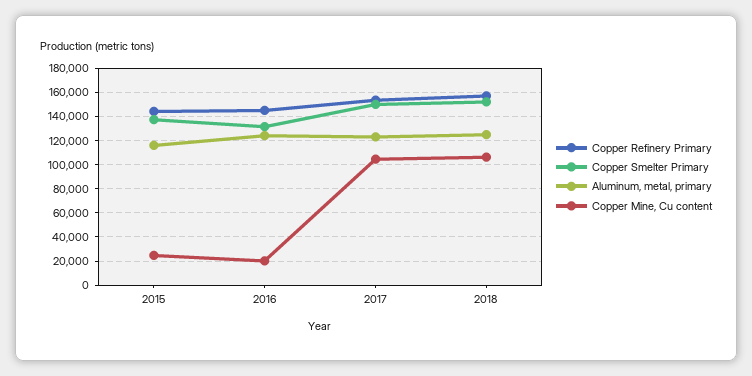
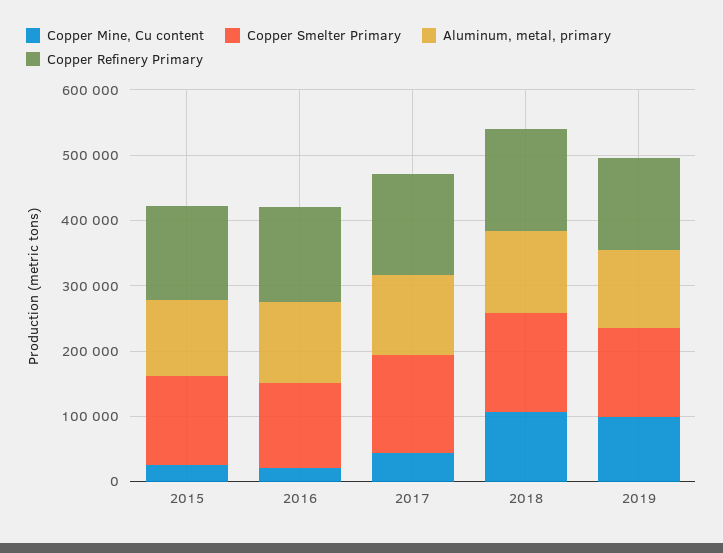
Copper Mine, Cu content, 2017: 105000 -> 40000
Copper Mine, Cu content, 2019: none -> 100000
Copper Smelter Primary, 2019: none -> 140000
Aluminum, metal, primary, 2019: none -> 120000
Copper Refinery Primary, 2019: none -> 140000

